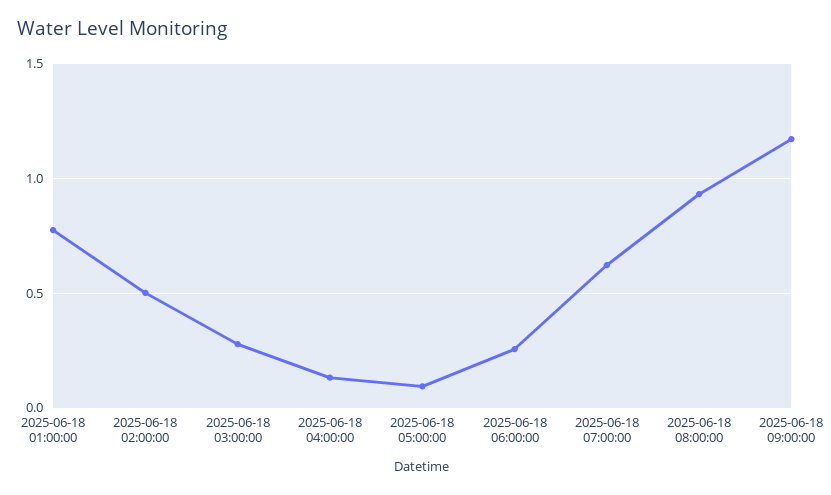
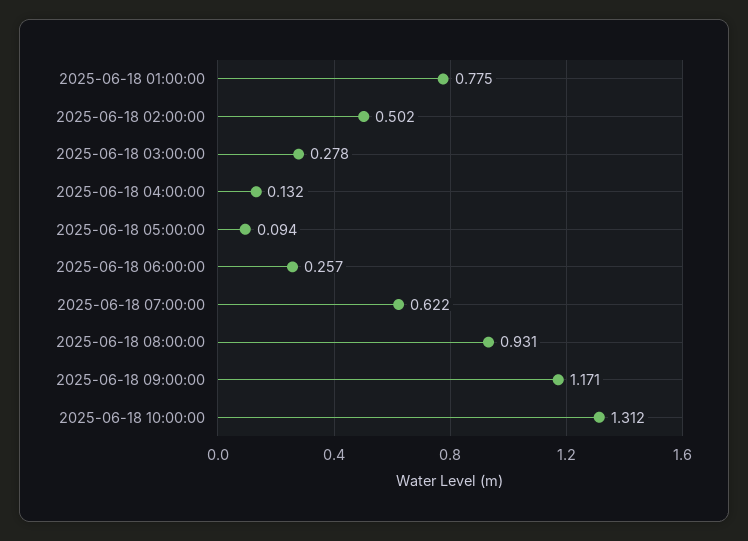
2025-06-18 10:00:00: none -> 1.312

